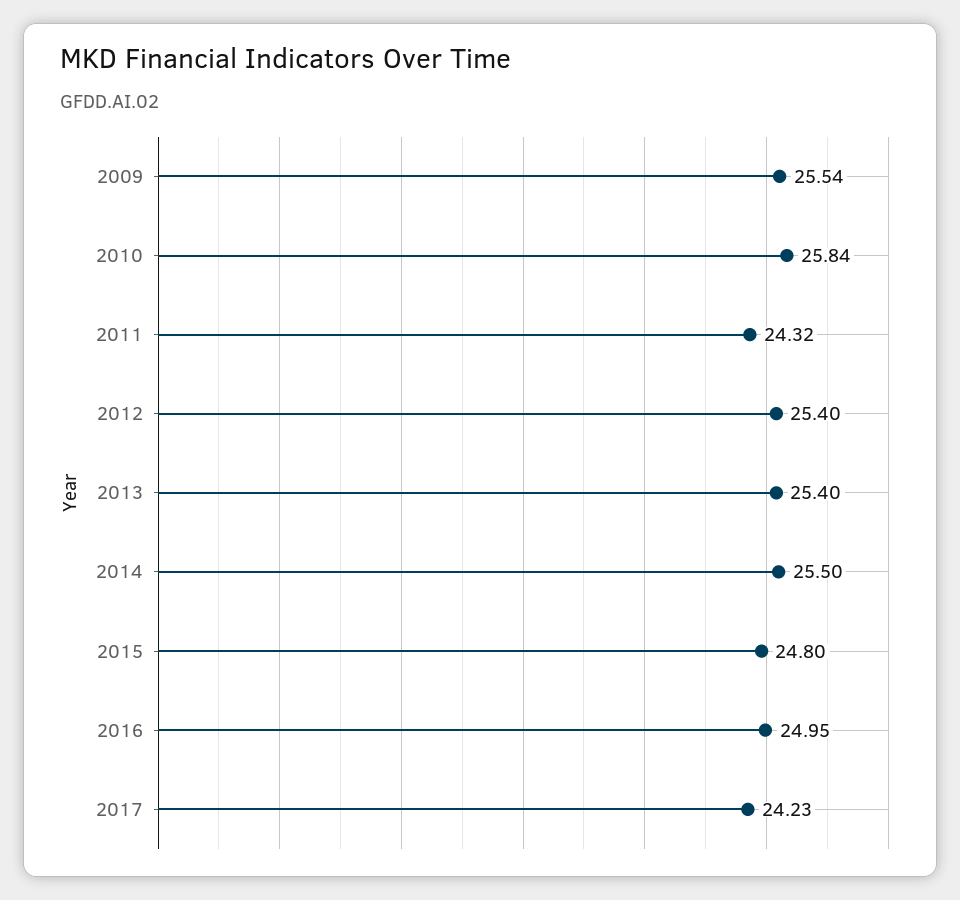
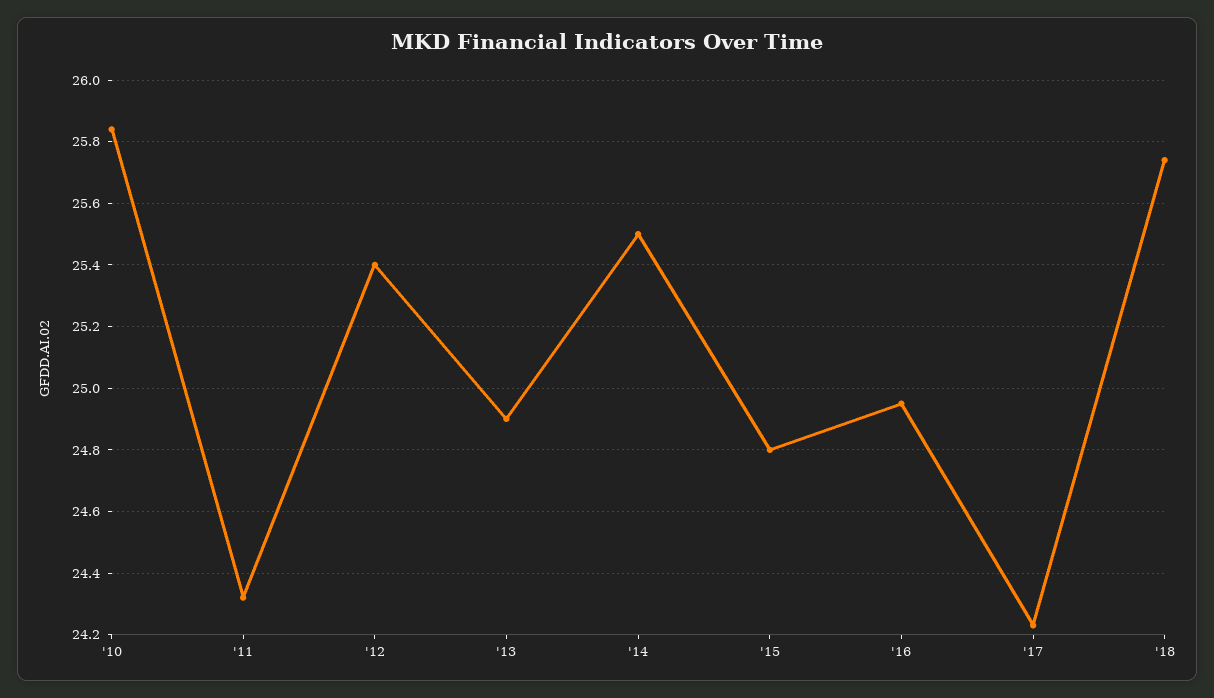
2009: 25.54 -> none
2013: 25.4 -> 24.9
'18: none -> 25.75

